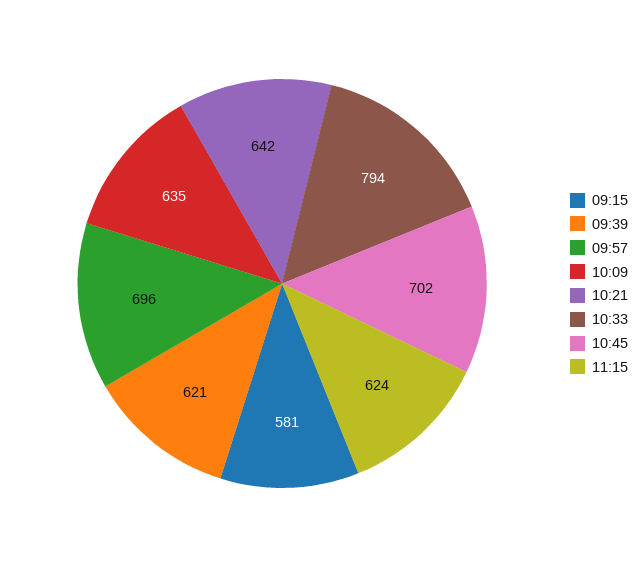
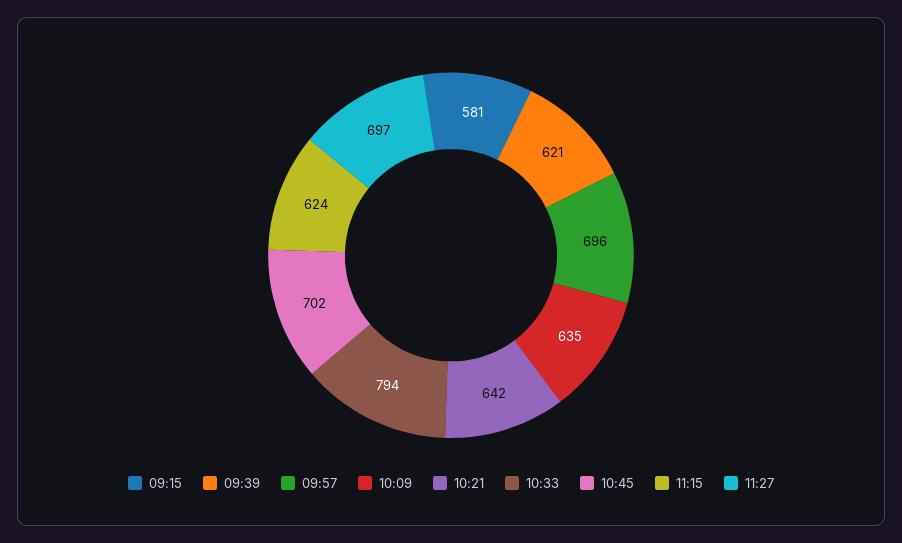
11:27: none -> 697

